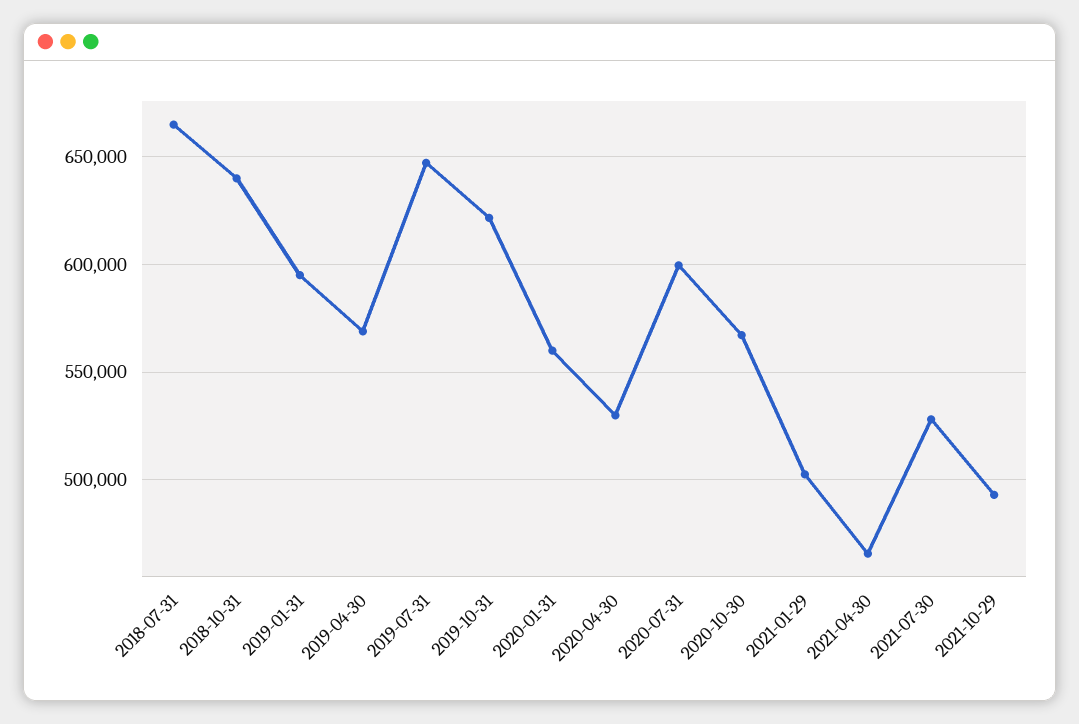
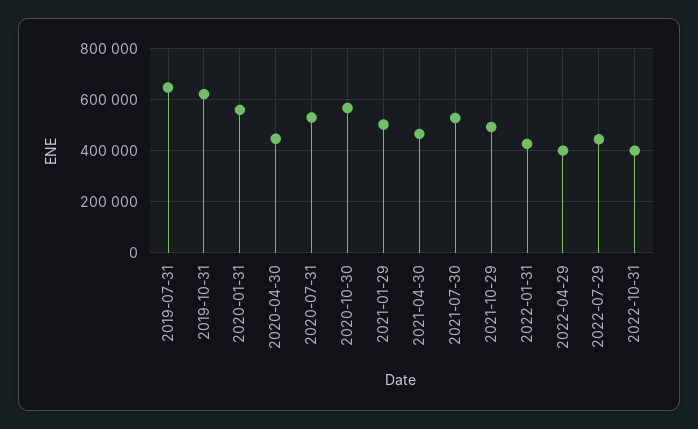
2018-07-31: 665000 -> none
2018-10-31: 640000 -> none
2019-01-31: 595000 -> none
2019-04-30: 570000 -> none
2020-04-30: 530000 -> 450000
2020-07-31: 600000 -> 525000
2022-01-31: none -> 425000
2022-04-29: none -> 400000
2022-07-29: none -> 450000
2022-10-31: none -> 400000

